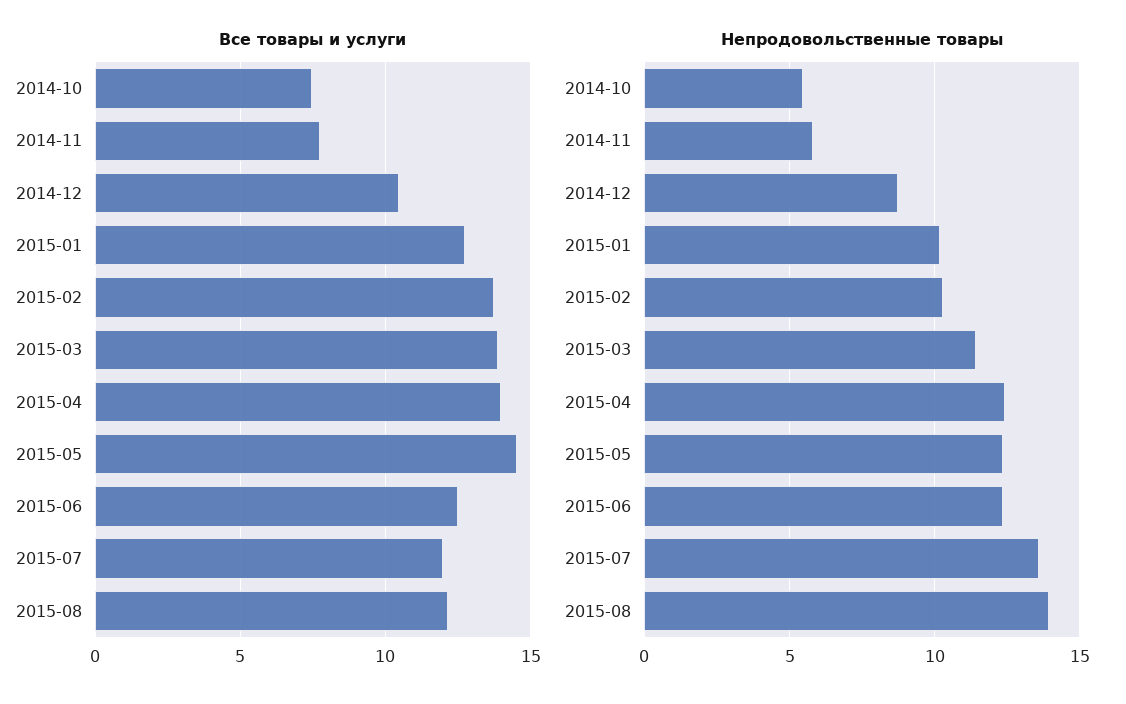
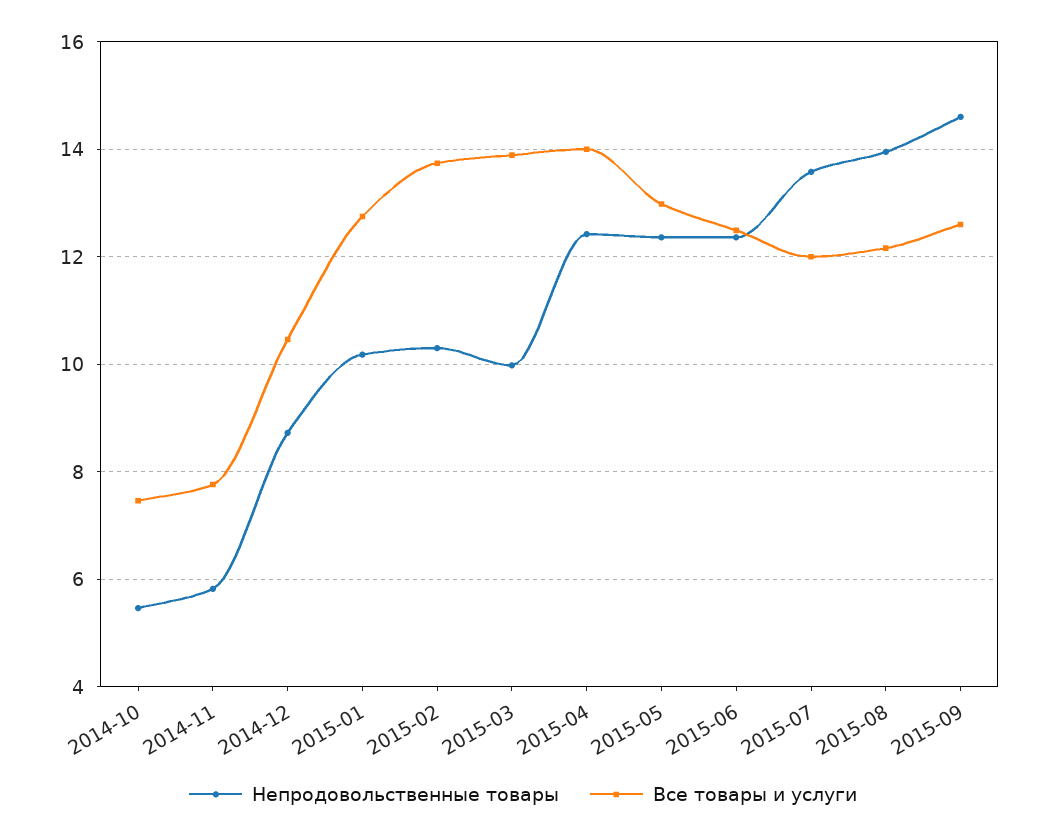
Все товары и услуги, 2015-05: 14.5 -> 13
Непродовольственные товары, 2015-03: 11.5 -> 10
Непродовольственные товары, 2015-09: none -> 14.6
Все товары и услуги, 2015-09: none -> 12.6

